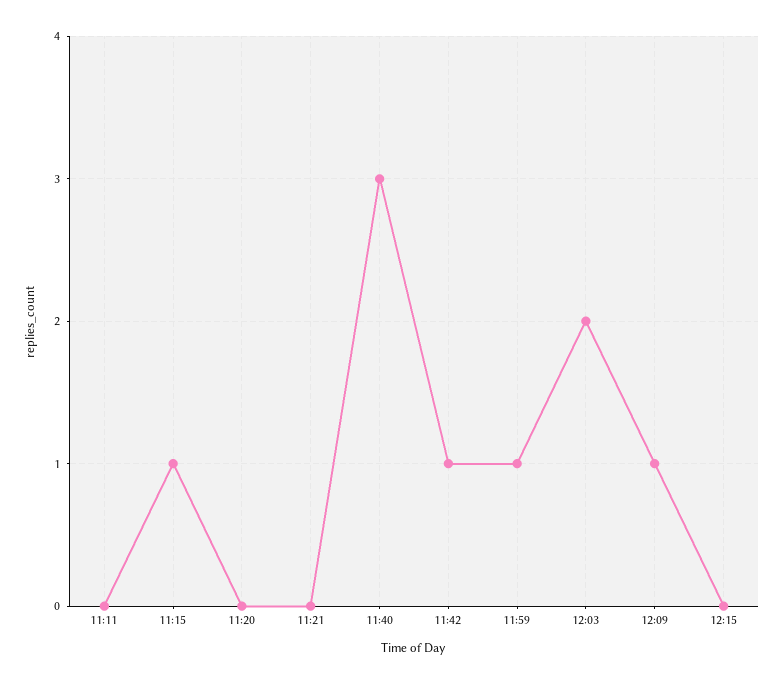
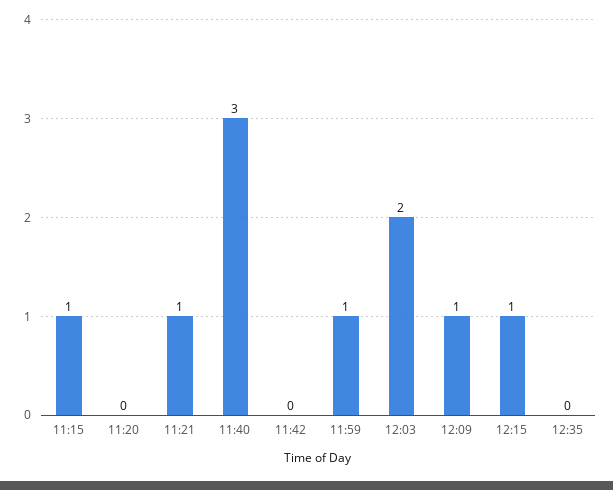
11:11: 0 -> none
11:21: 0 -> 1
11:42: 1 -> 0
12:15: 0 -> 1
12:35: none -> 0

